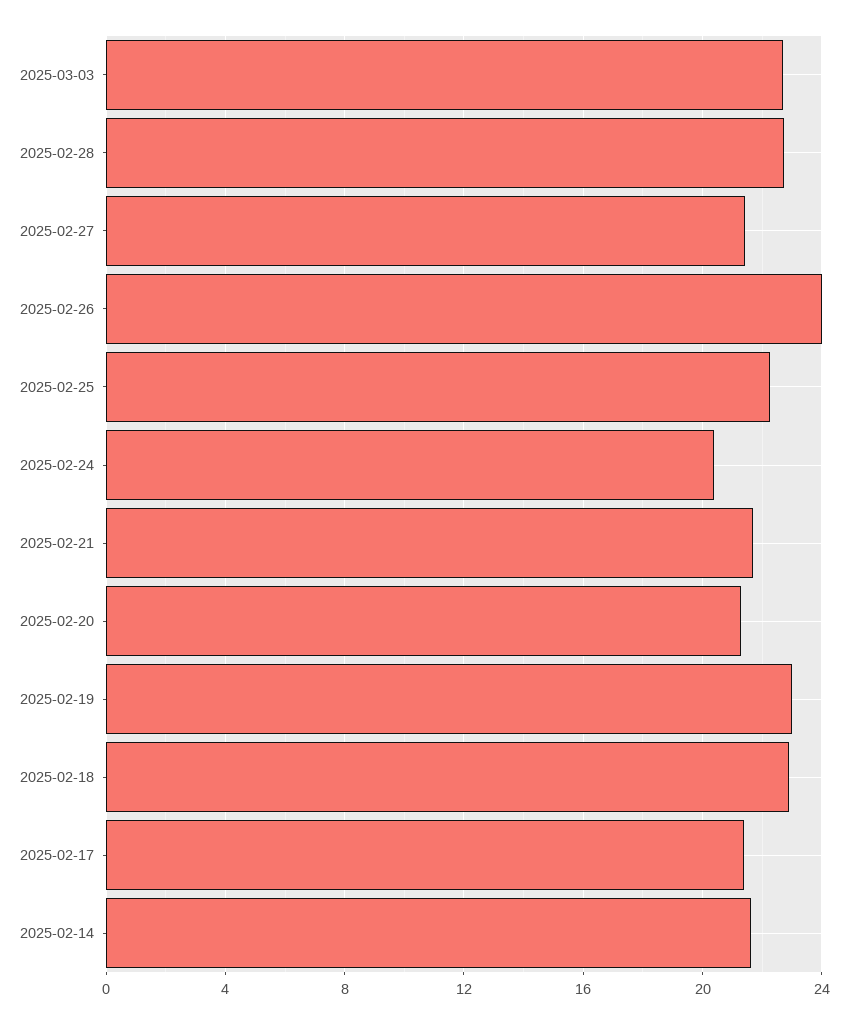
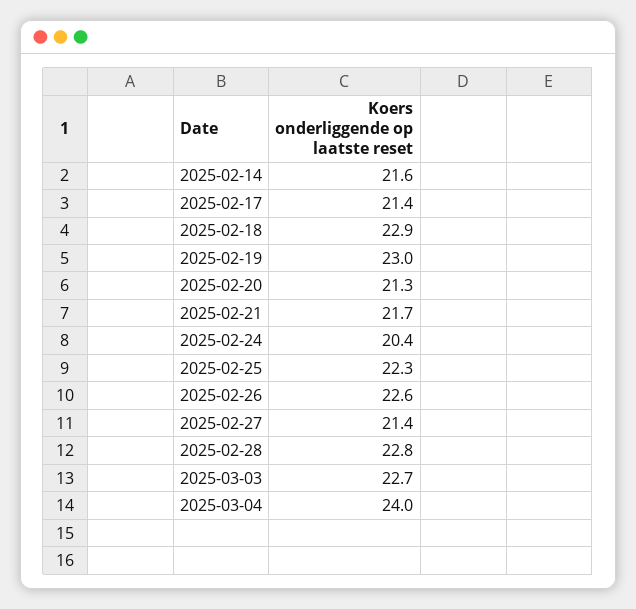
2025-02-26: 24 -> 22.6
2025-03-04: none -> 24

